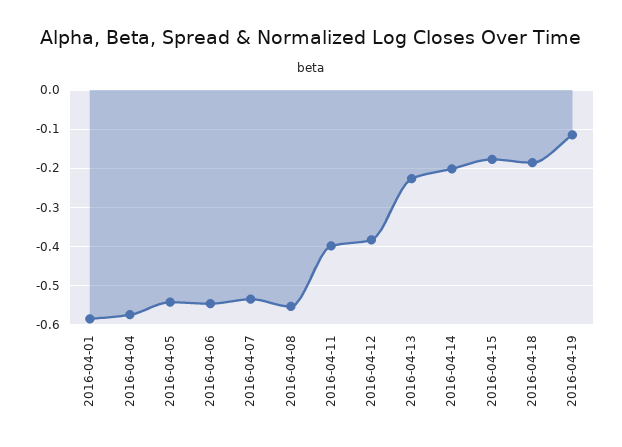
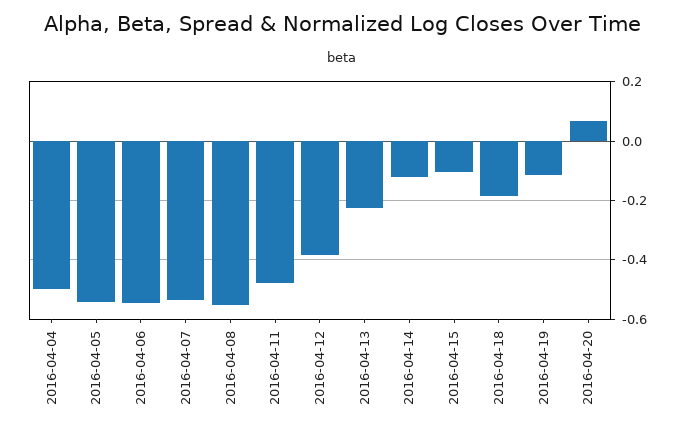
2016-04-01: -0.58 -> none
2016-04-04: -0.58 -> -0.5
2016-04-11: -0.4 -> -0.475
2016-04-14: -0.2 -> -0.125
2016-04-15: -0.18 -> -0.1
2016-04-20: none -> 0.075

